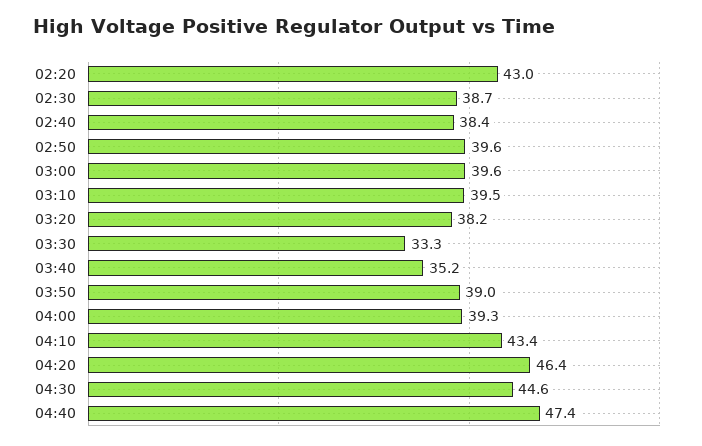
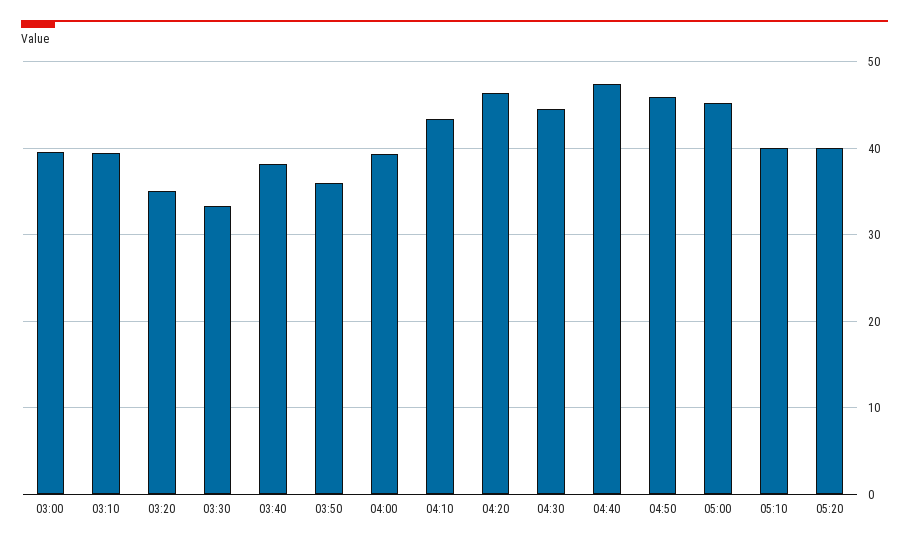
02:20: 43 -> none
02:30: 38.7 -> none
02:40: 38.4 -> none
02:50: 39.6 -> none
03:20: 38.2 -> 35
03:40: 35.2 -> 38
03:50: 39 -> 36
04:50: none -> 46
05:00: none -> 45
05:10: none -> 40
05:20: none -> 40

